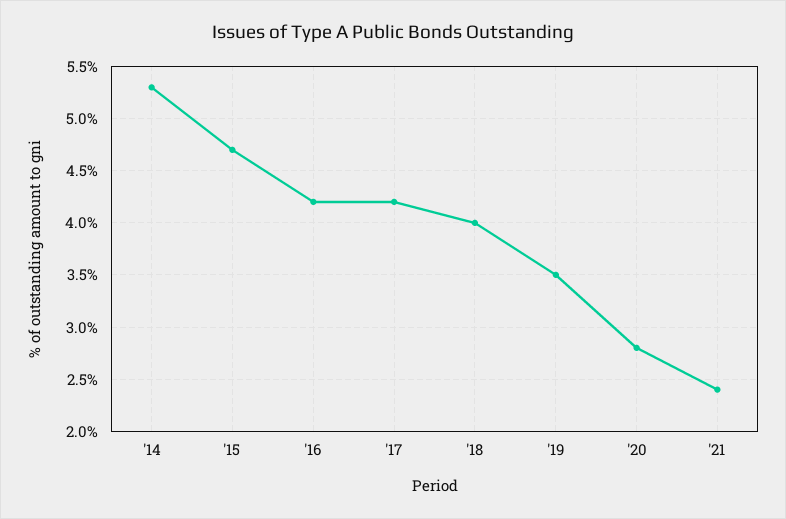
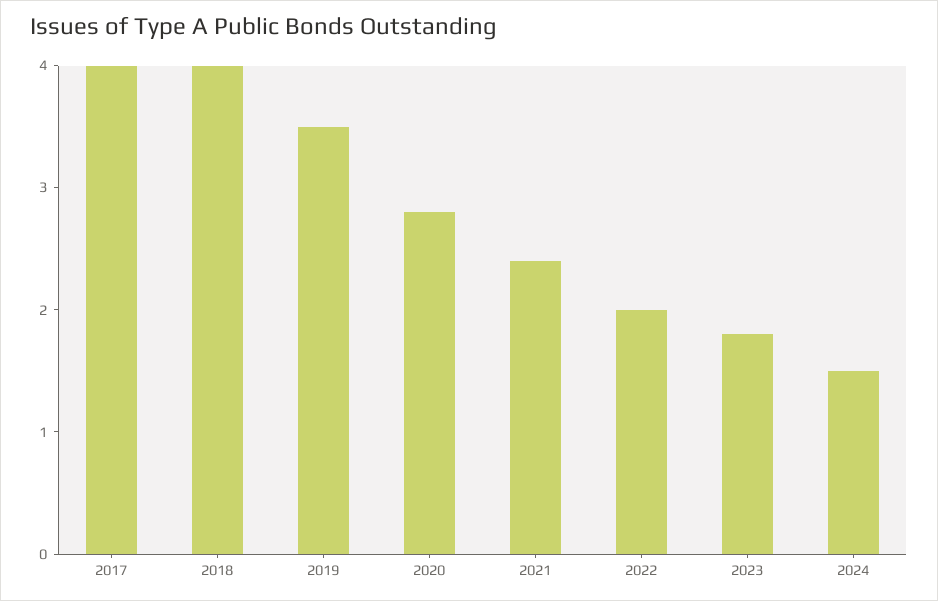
'14: 5.3 -> none
'15: 4.7 -> none
'16: 4.2 -> none
'17: 4.2 -> 4
2022: none -> 2
2023: none -> 1.8
2024: none -> 1.5

